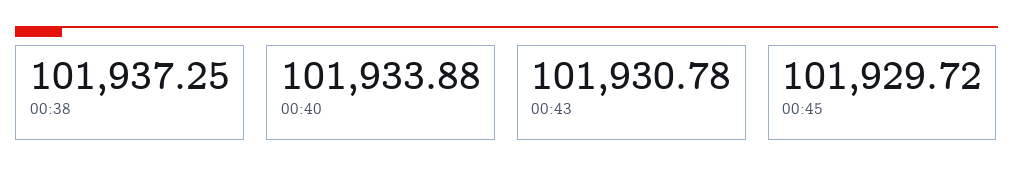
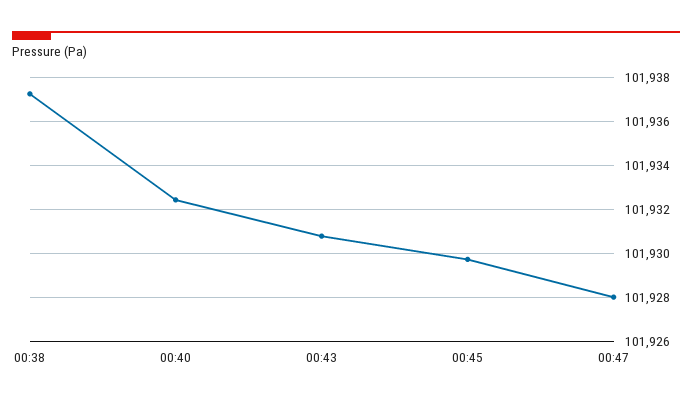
00:40: 101933.88 -> 101932.5
00:47: none -> 101928

